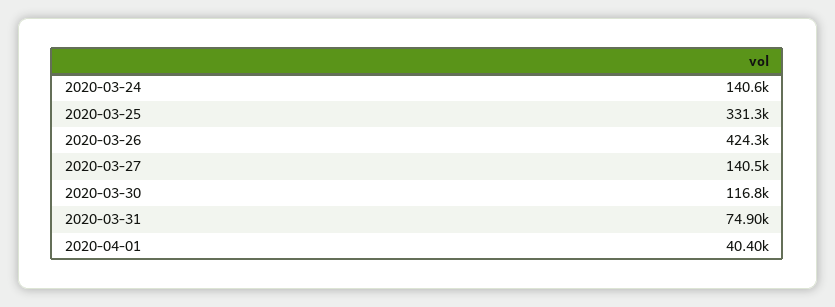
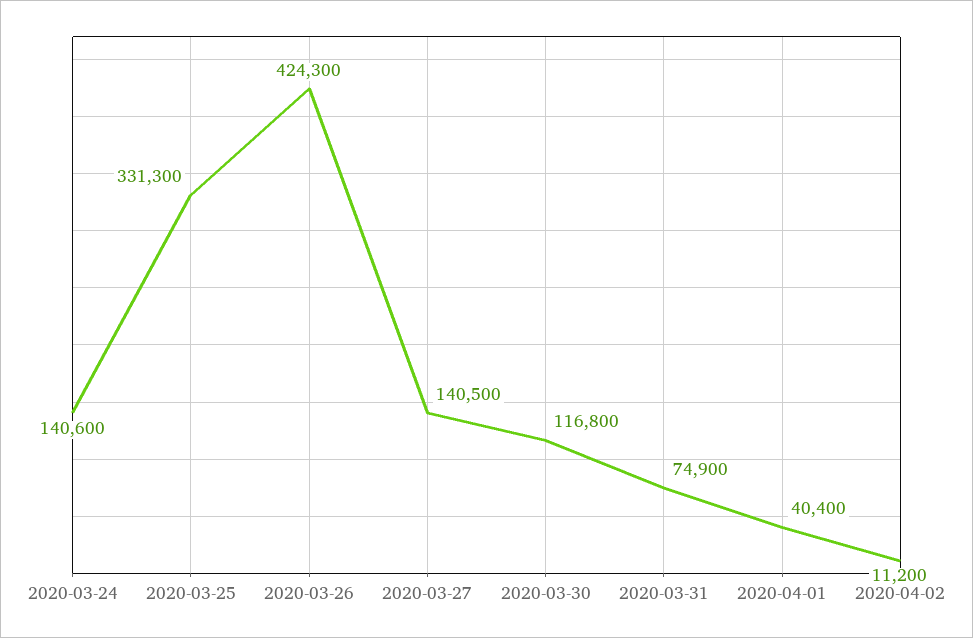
2020-04-02: none -> 11200

